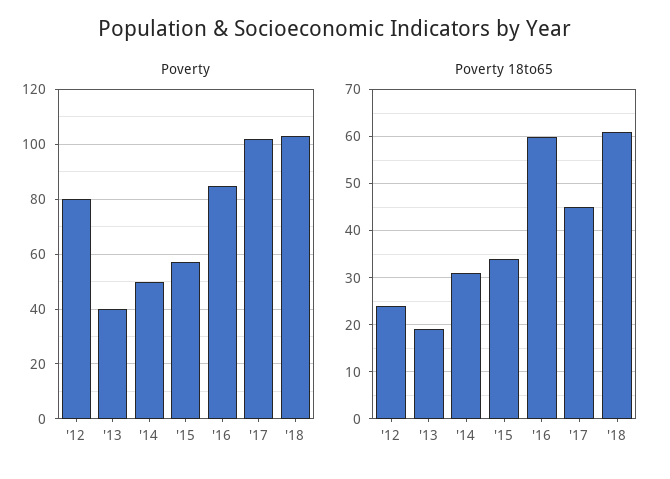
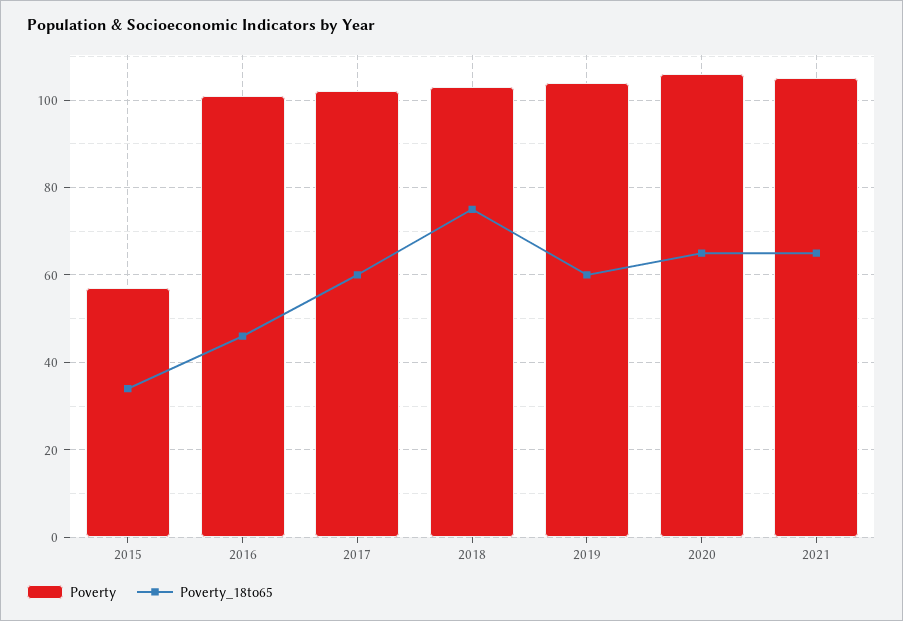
Poverty, '12: 80 -> none
Poverty, '13: 40 -> none
Poverty, '14: 50 -> none
Poverty, '16: 85 -> 100
Poverty 18to65, '12: 25 -> none
Poverty 18to65, '13: 20 -> none
Poverty 18to65, '14: 30 -> none
Poverty 18to65, '16: 60 -> 45
Poverty 18to65, '17: 45 -> 60
Poverty 18to65, '18: 60 -> 75
Poverty, 2019: none -> 105
Poverty 18to65, 2019: none -> 60
Poverty, 2020: none -> 105
Poverty 18to65, 2020: none -> 65
Poverty, 2021: none -> 105
Poverty 18to65, 2021: none -> 65

